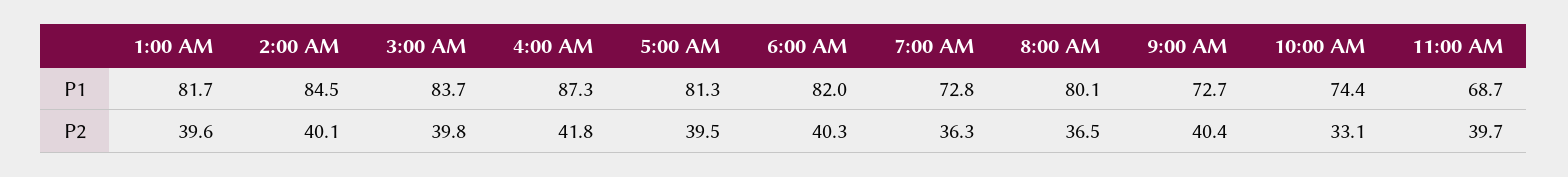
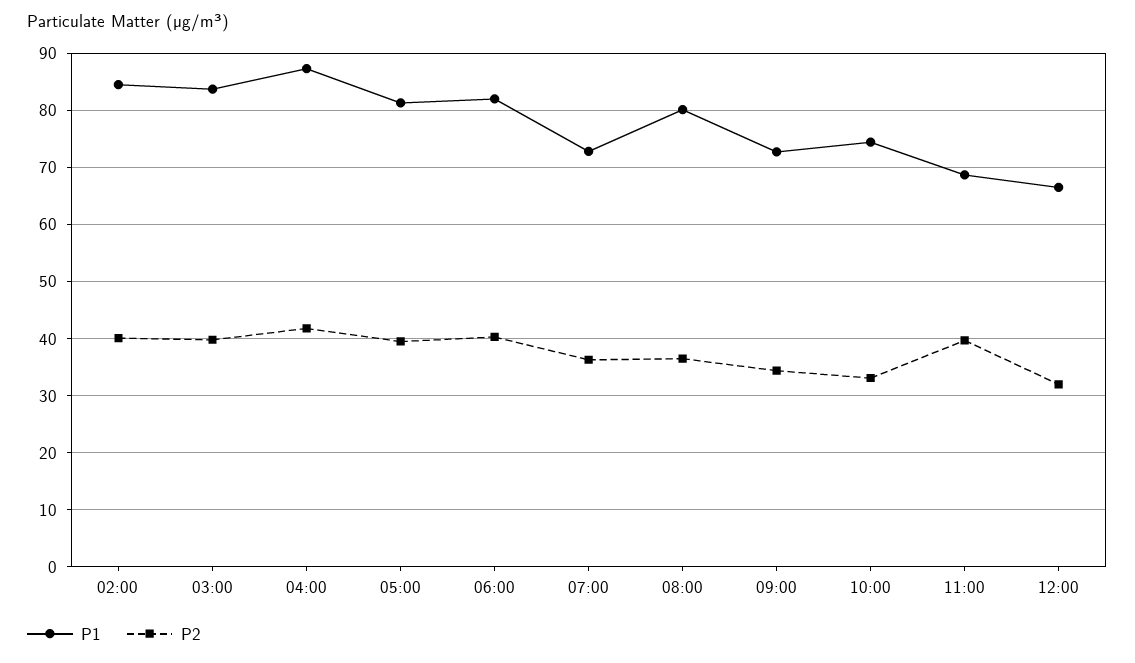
P1, 1:00 AM: 81.7 -> none
P2, 1:00 AM: 39.6 -> none
P2, 9:00 AM: 40.4 -> 34
P1, 12:00: none -> 66
P2, 12:00: none -> 32

